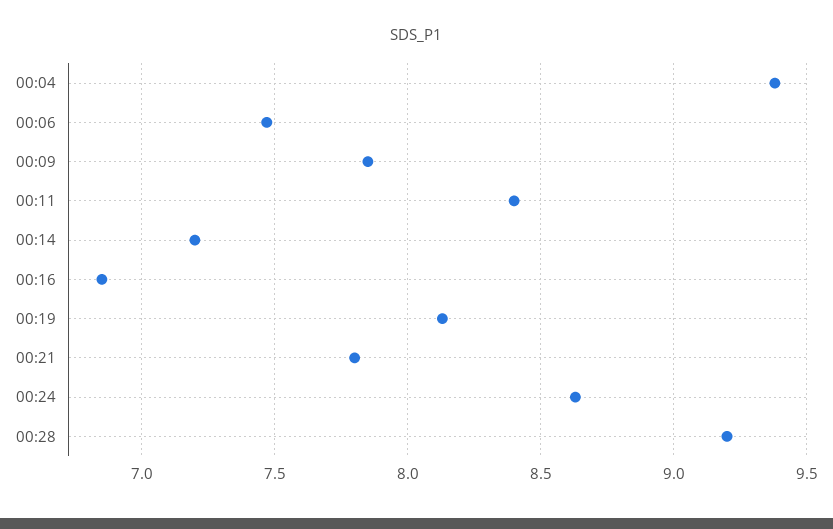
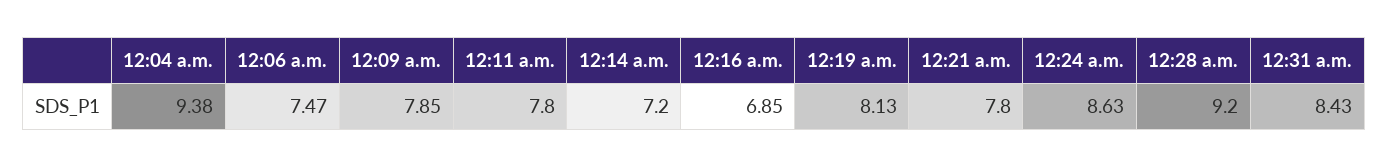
00:11: 8.4 -> 7.8
12:31 a.m.: none -> 8.43

